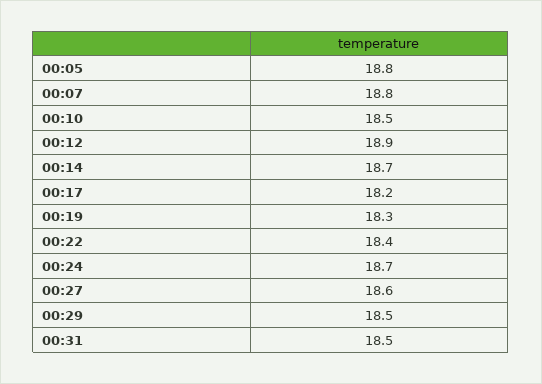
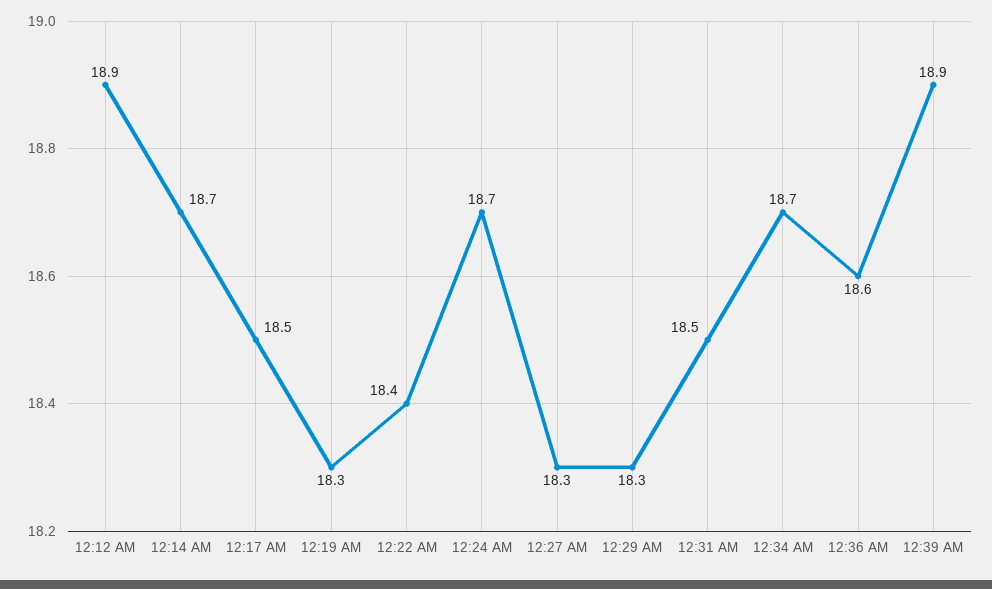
00:05: 18.8 -> none
00:07: 18.8 -> none
00:10: 18.5 -> none
00:17: 18.2 -> 18.5
00:27: 18.6 -> 18.3
00:29: 18.5 -> 18.3
12:34 AM: none -> 18.7
12:36 AM: none -> 18.6
12:39 AM: none -> 18.9

